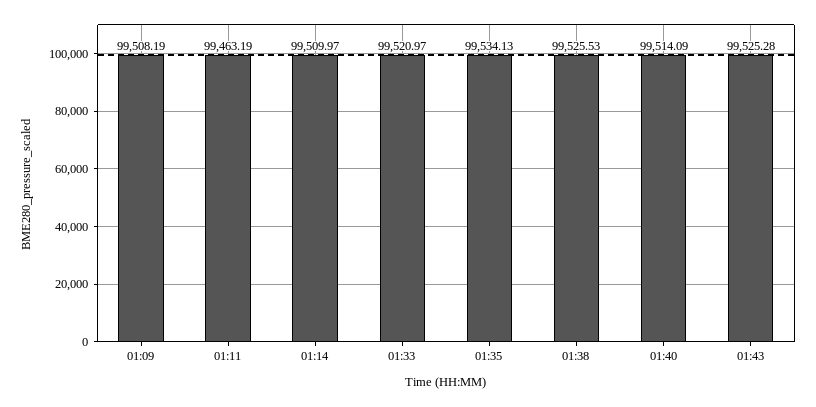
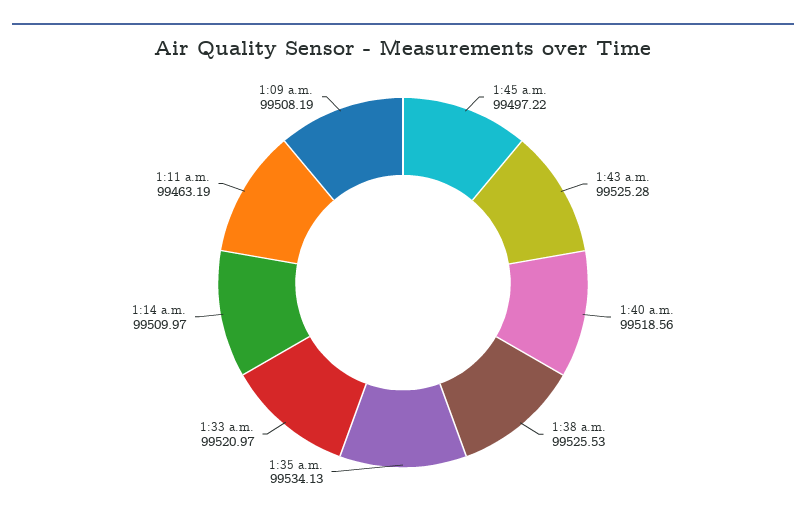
01:40: 99514.09 -> 99518.56
1:45 a.m.: none -> 99497.22

